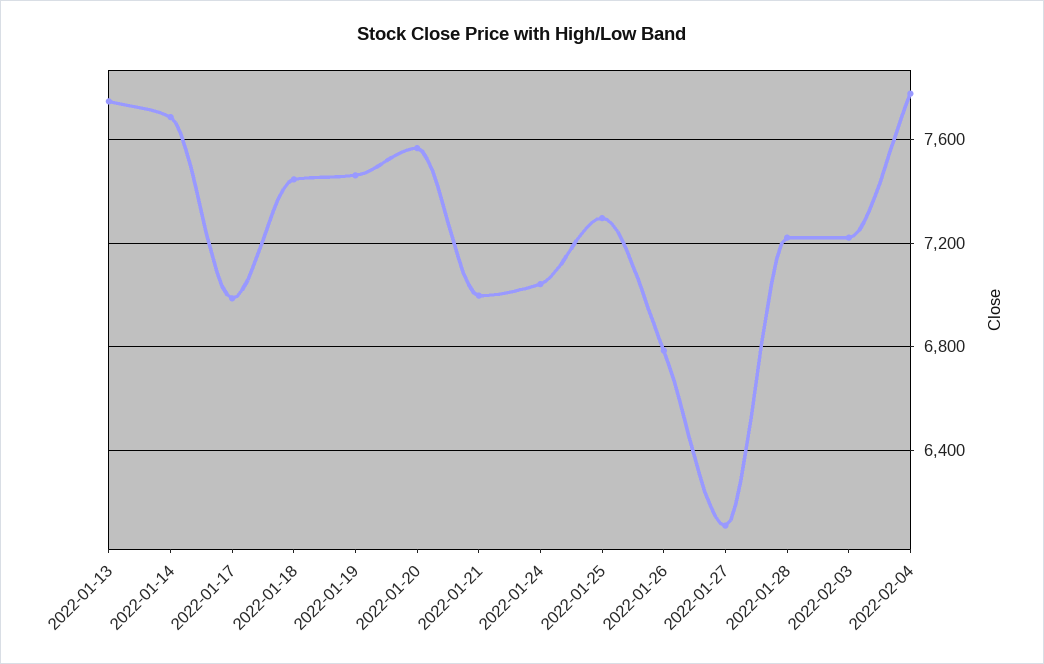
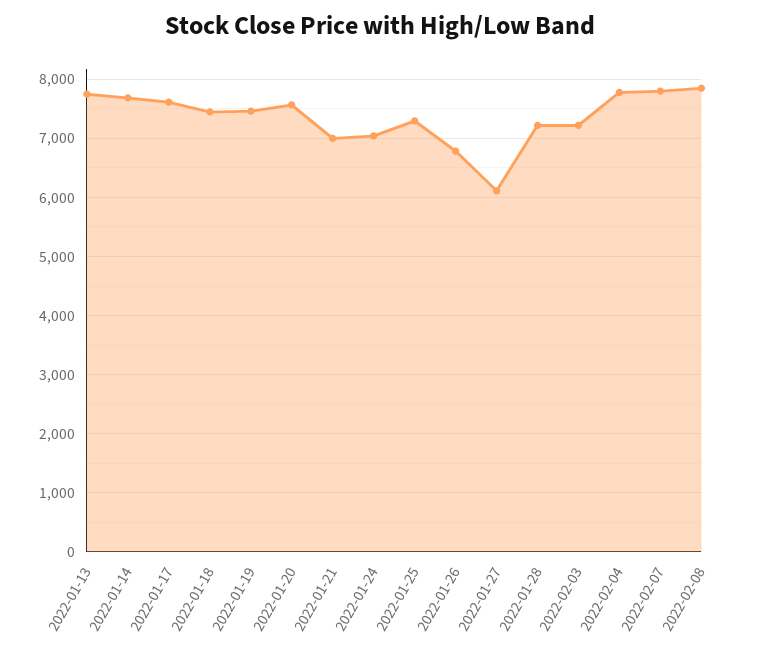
2022-01-17: 7000 -> 7600
2022-02-07: none -> 7800
2022-02-08: none -> 7800

